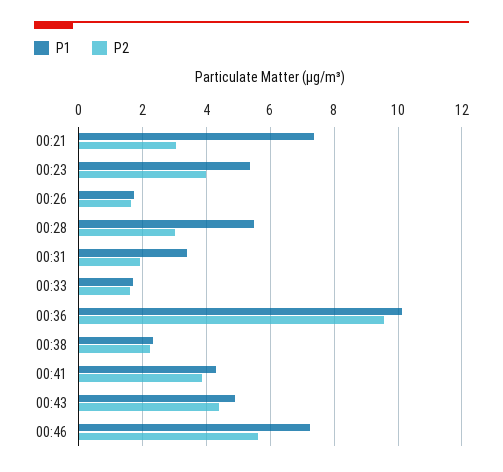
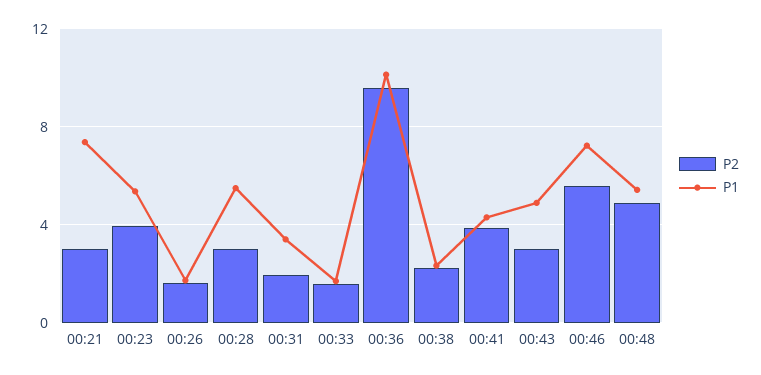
P2, 00:43: 4.4 -> 3
P2, 00:48: none -> 5
P1, 00:48: none -> 5.5

